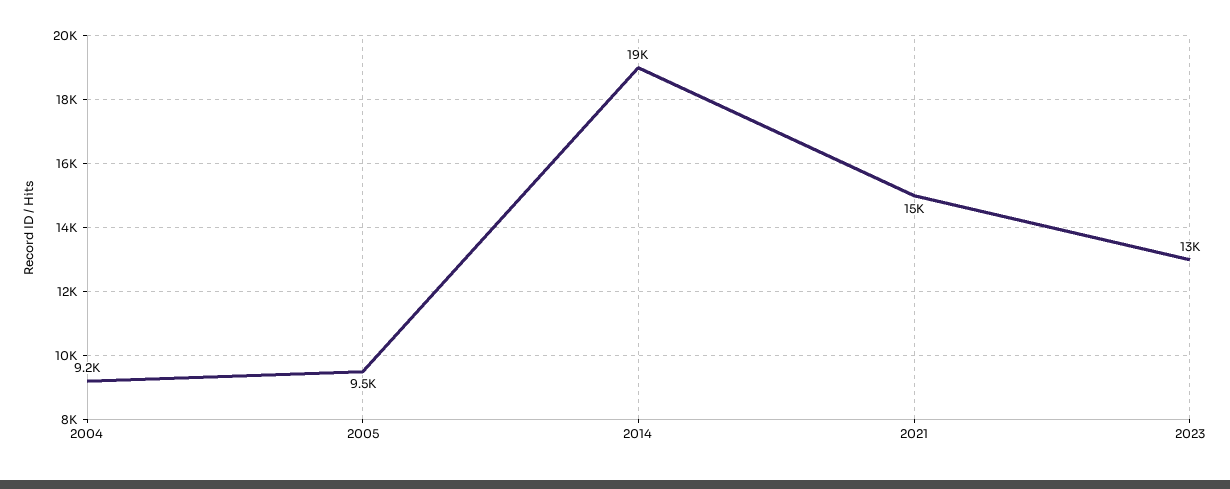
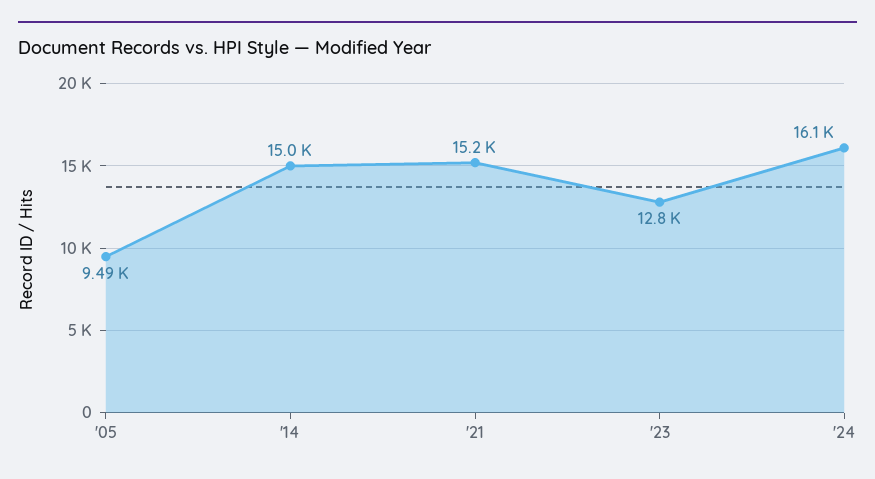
2004: 9200 -> none
2014: 19000 -> 15000
'24: none -> 16100

